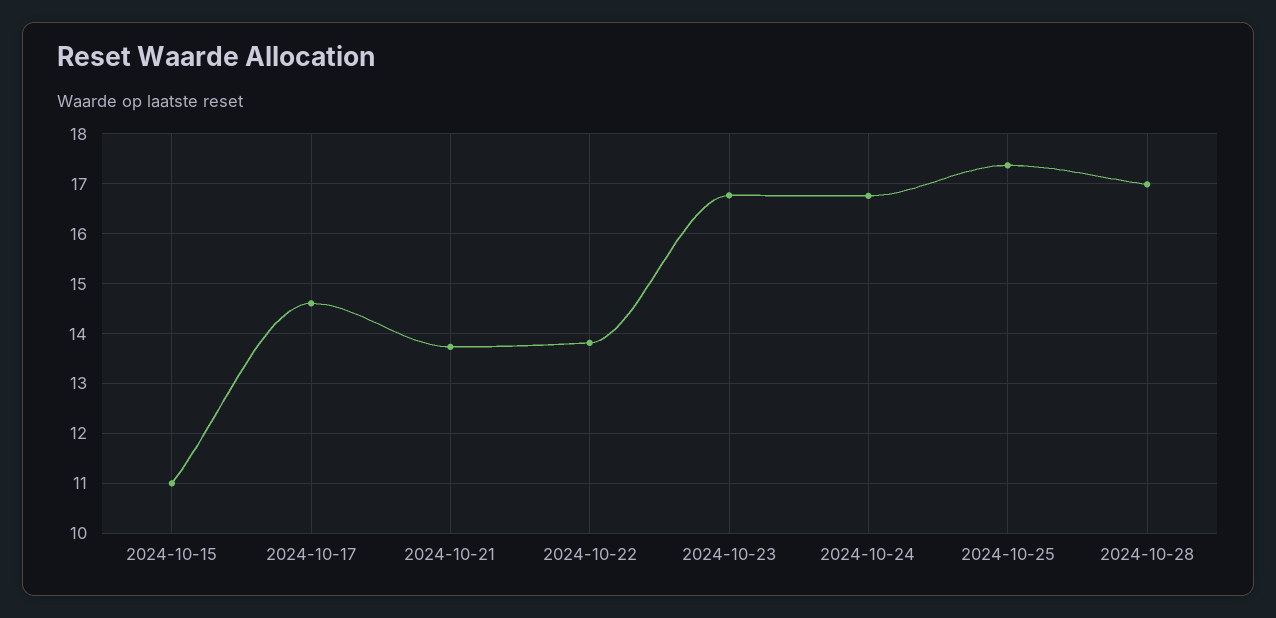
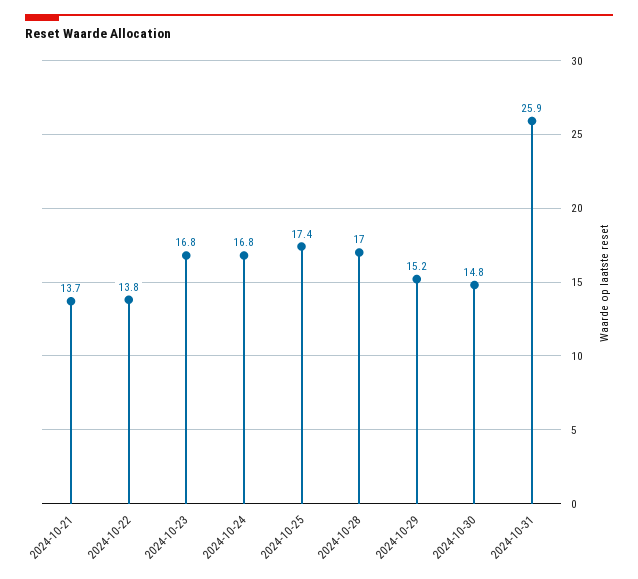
2024-10-15: 11 -> none
2024-10-17: 14.6 -> none
2024-10-29: none -> 15.2
2024-10-30: none -> 14.8
2024-10-31: none -> 25.9

